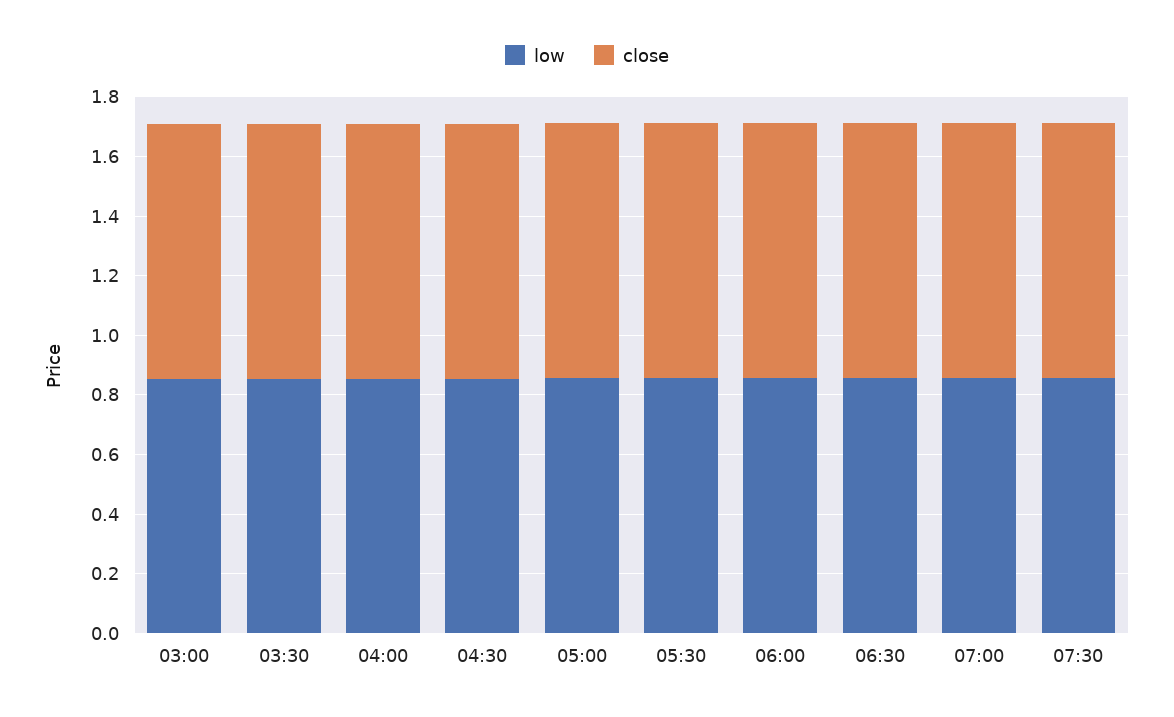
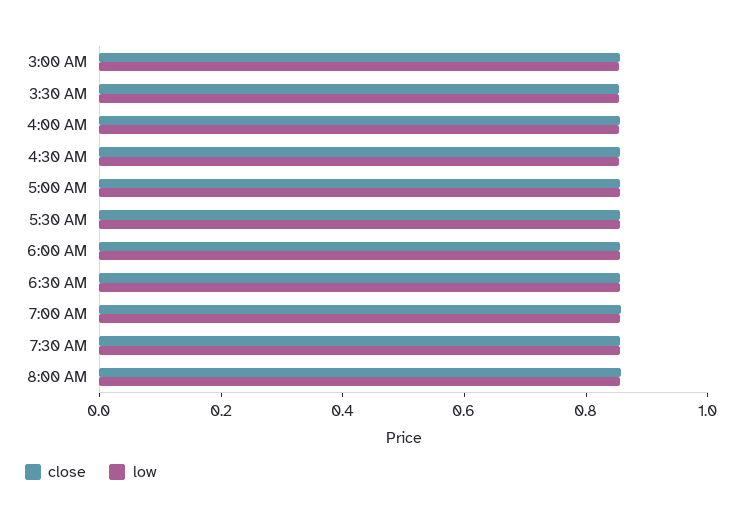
close, 8:00 AM: none -> 0.85
low, 8:00 AM: none -> 0.85

